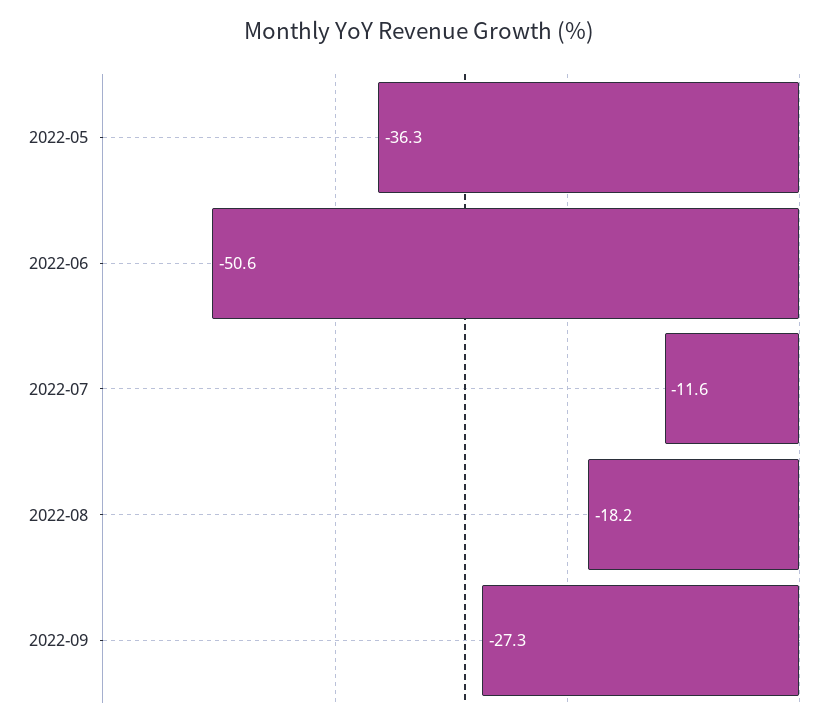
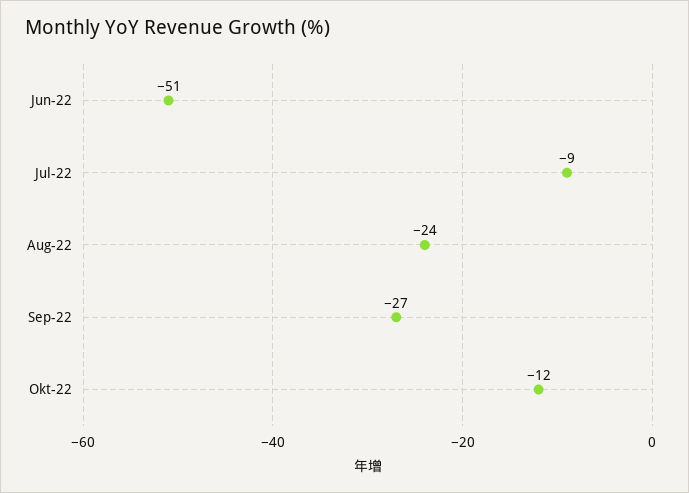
2022-05: -36.3 -> none
2022-07: -11.6 -> -9
2022-08: -18.2 -> -24
Okt-22: none -> -12

